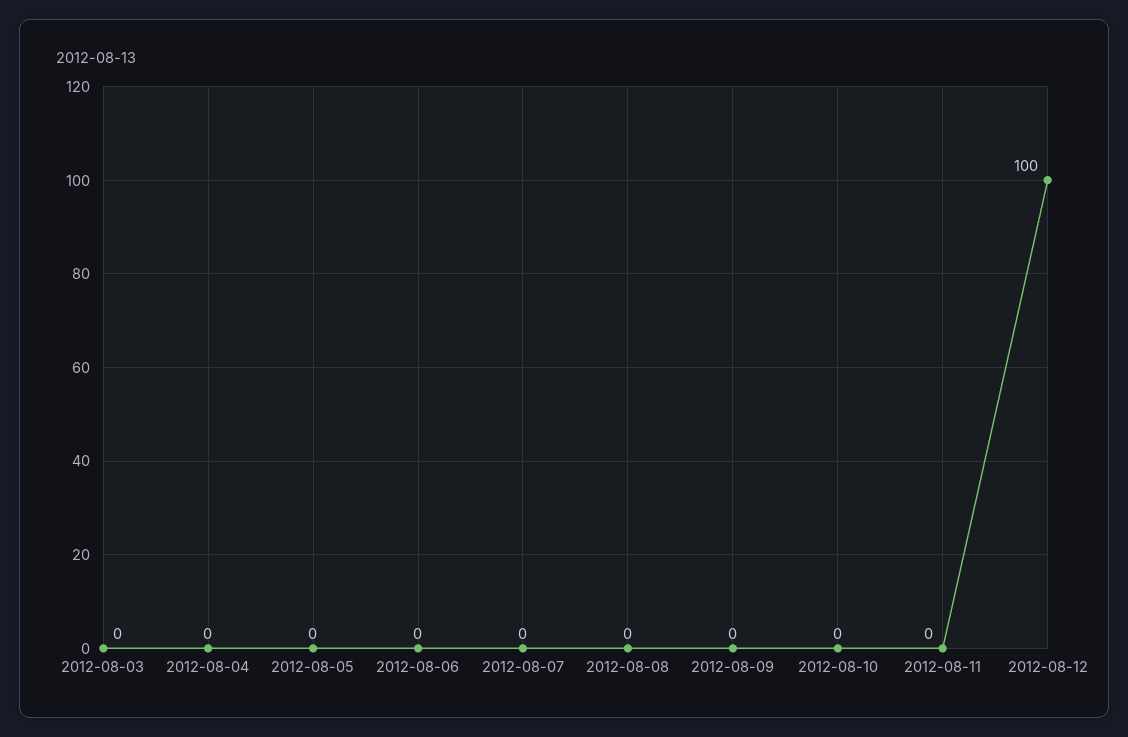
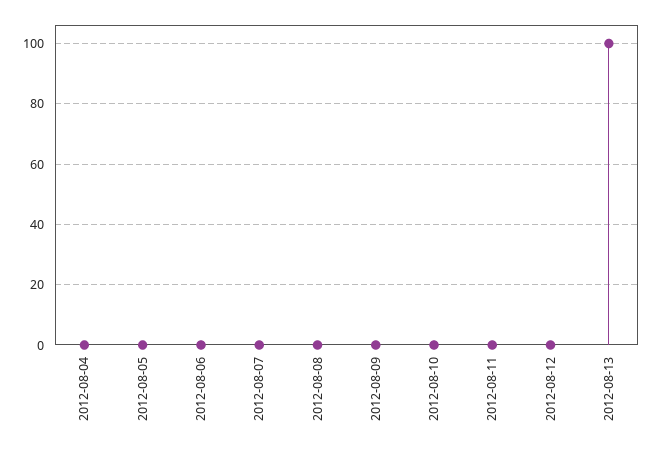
2012-08-03: 0 -> none
2012-08-12: 100 -> 0
2012-08-13: none -> 100

